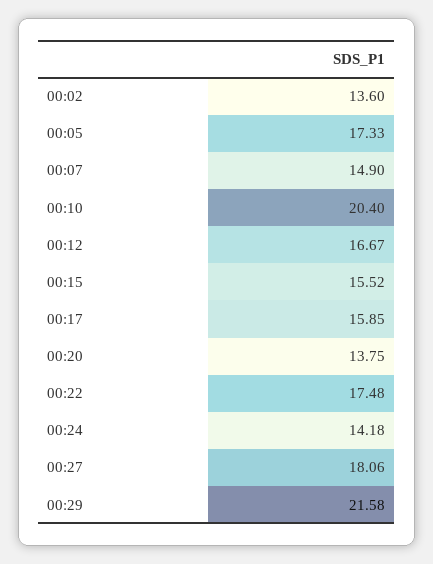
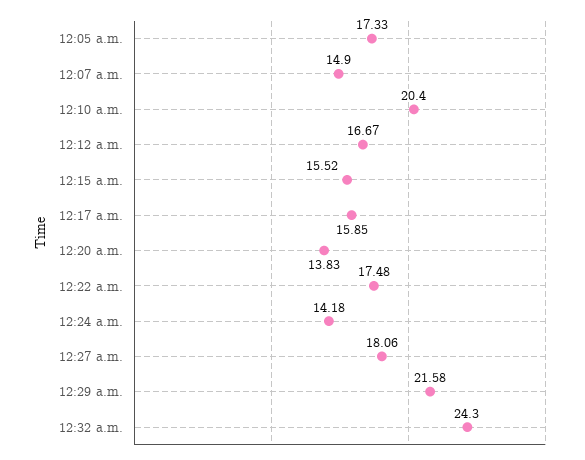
00:02: 13.6 -> none
00:20: 13.75 -> 13.83
12:32 a.m.: none -> 24.3

